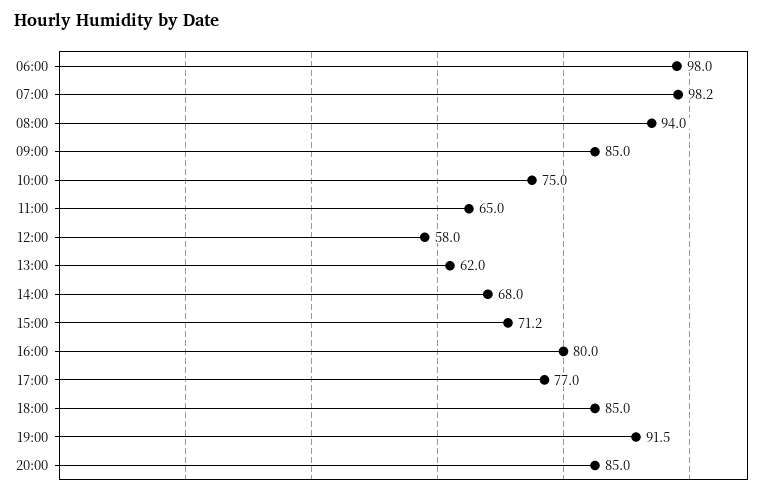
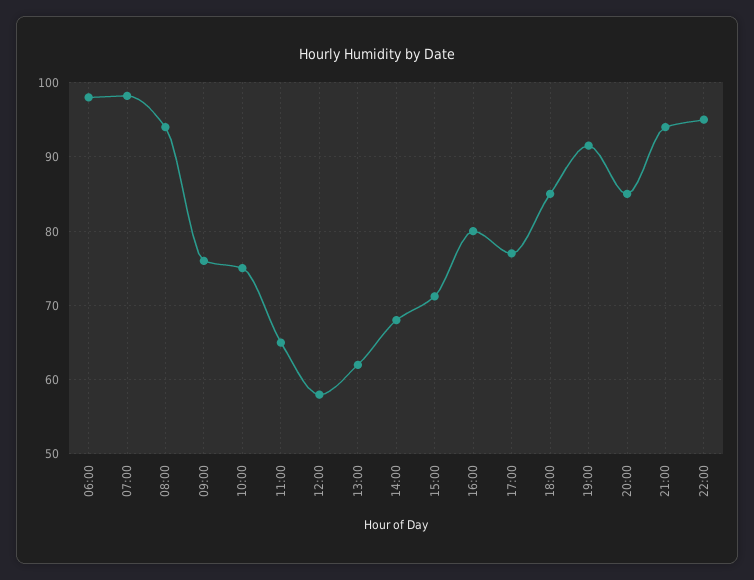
09:00: 85 -> 76
21:00: none -> 94
22:00: none -> 95

